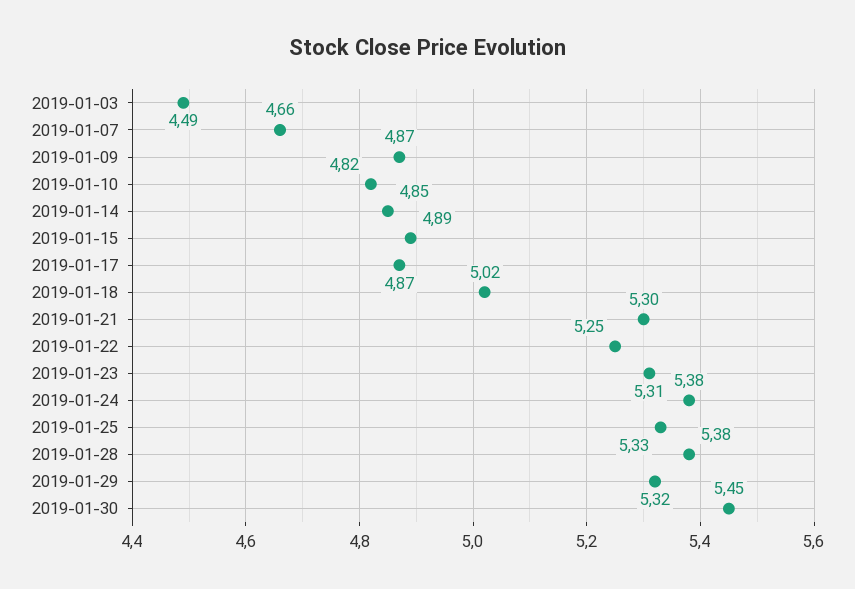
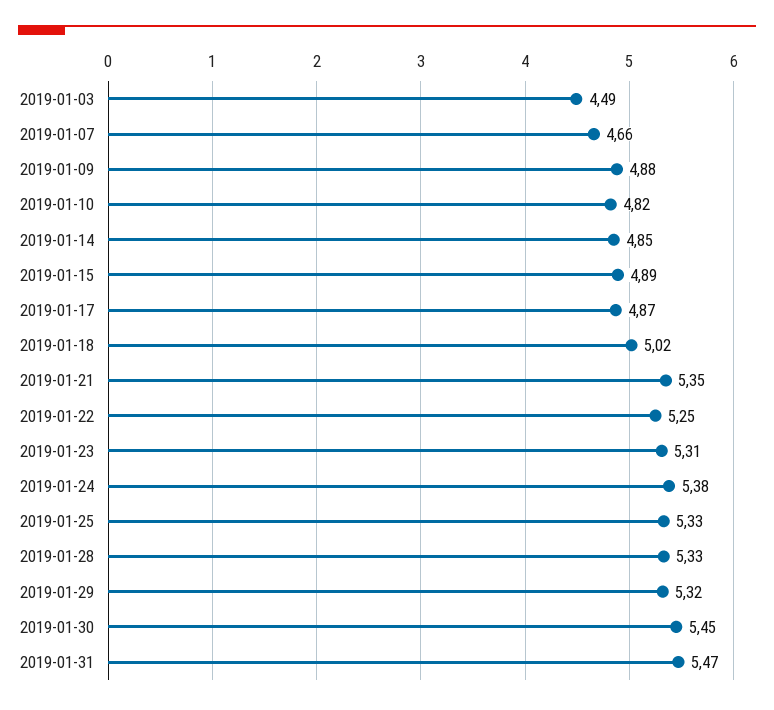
2019-01-09: 4.87 -> 4.88
2019-01-21: 5.3 -> 5.35
2019-01-28: 5.38 -> 5.33
2019-01-31: none -> 5.47

